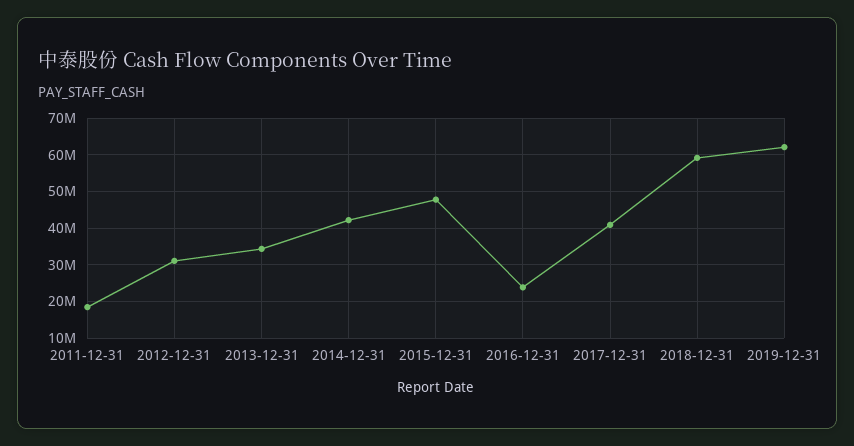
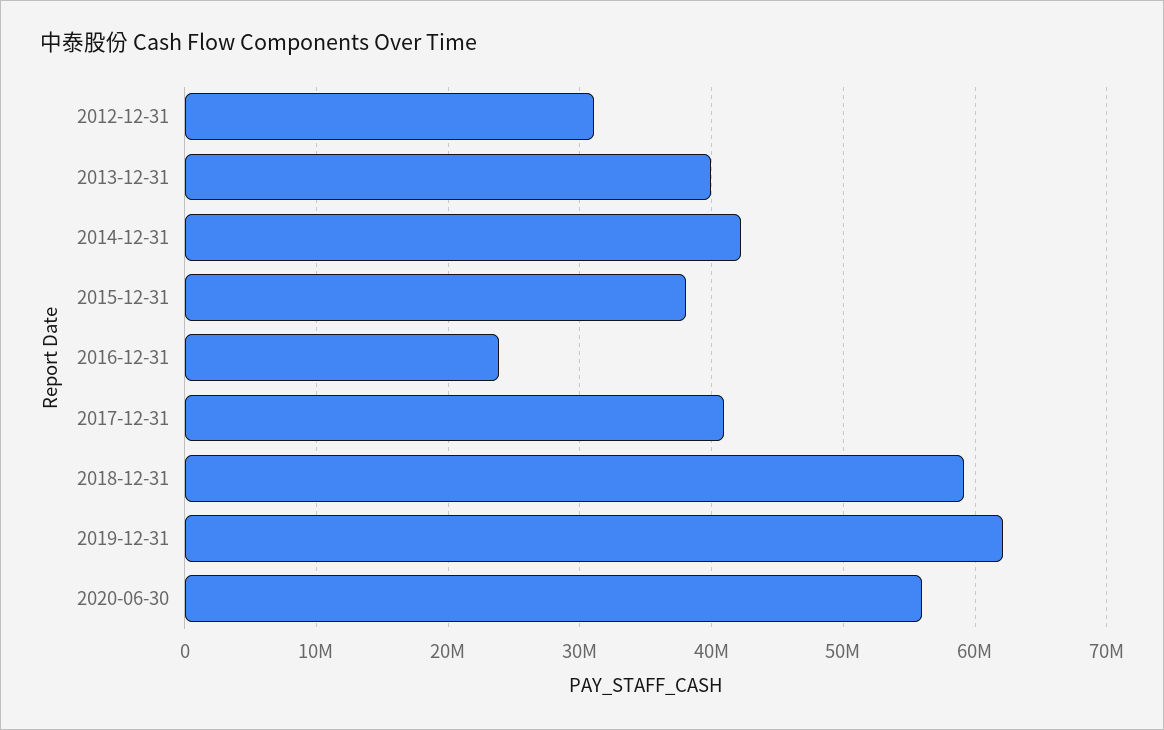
2011-12-31: 18000000 -> none
2013-12-31: 34000000 -> 40000000
2015-12-31: 48000000 -> 38000000
2020-06-30: none -> 56000000

